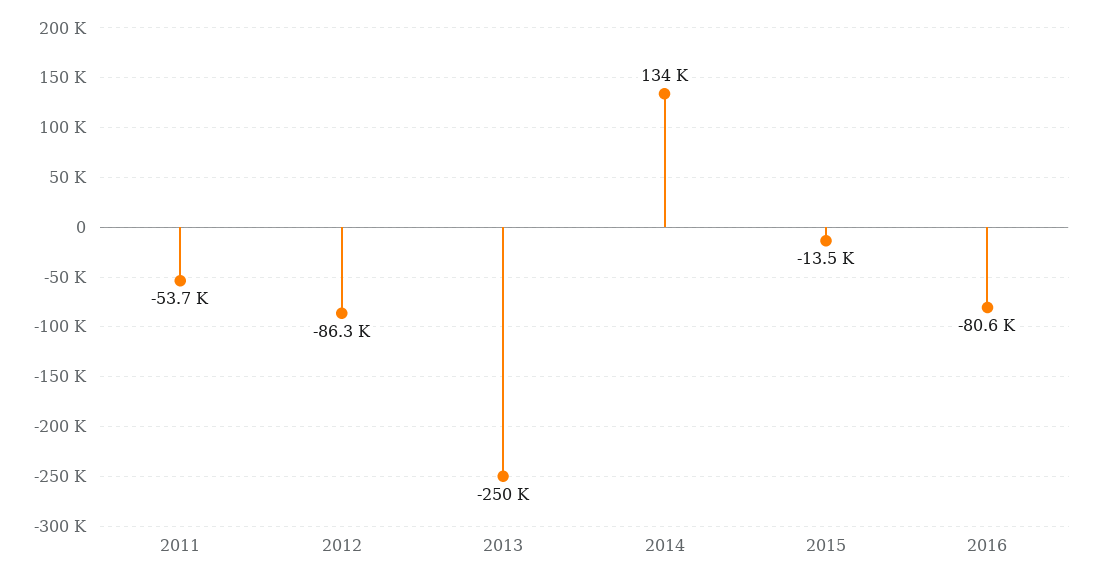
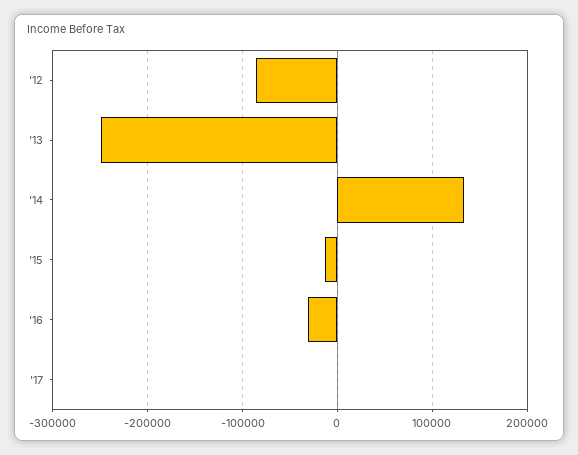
2011: -53700 -> none
2016: -80600 -> -30000
'17: none -> 0

